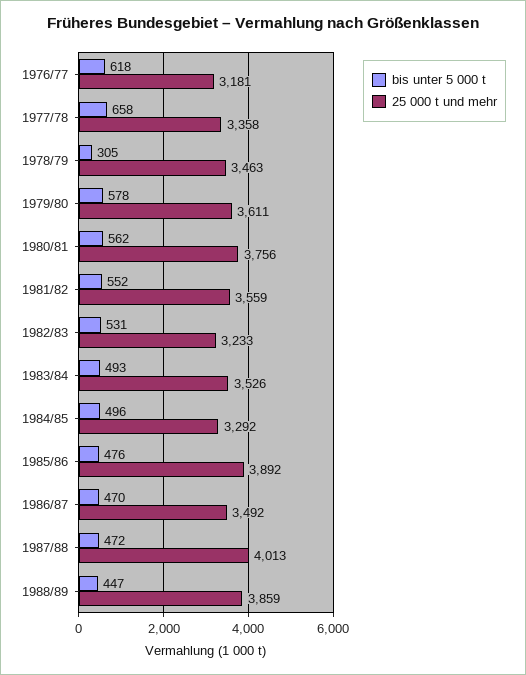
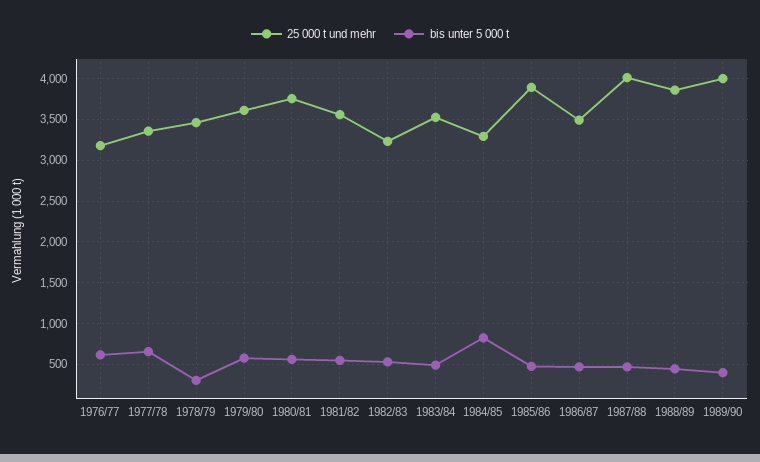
bis unter 5 000 t, 1984/85: 496 -> 800
25 000 t und mehr, 1989/90: none -> 4000
bis unter 5 000 t, 1989/90: none -> 400

